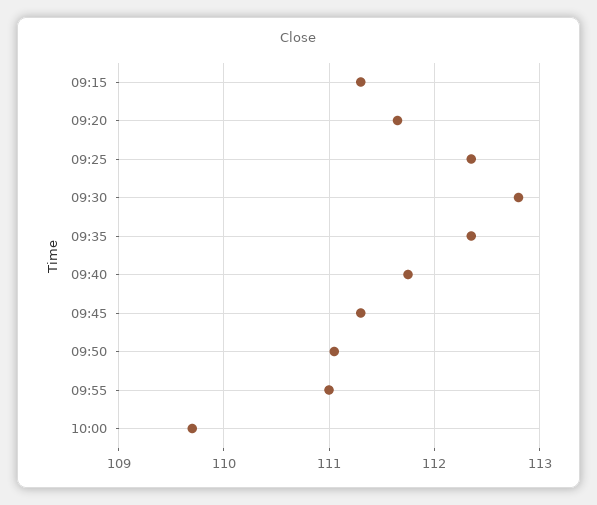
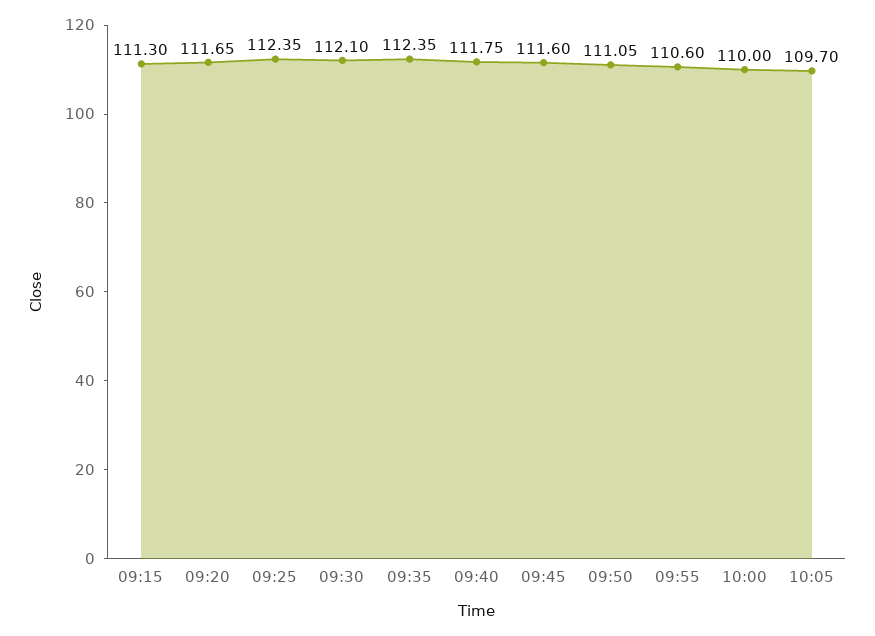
09:30: 112.8 -> 112.1
09:45: 111.3 -> 111.6
09:55: 111 -> 110.6
10:00: 109.7 -> 110
10:05: none -> 109.7

